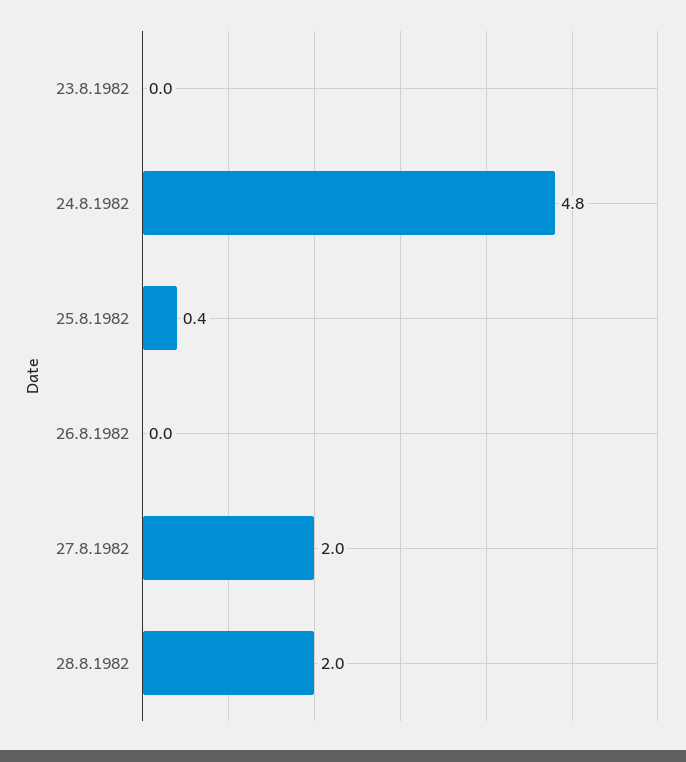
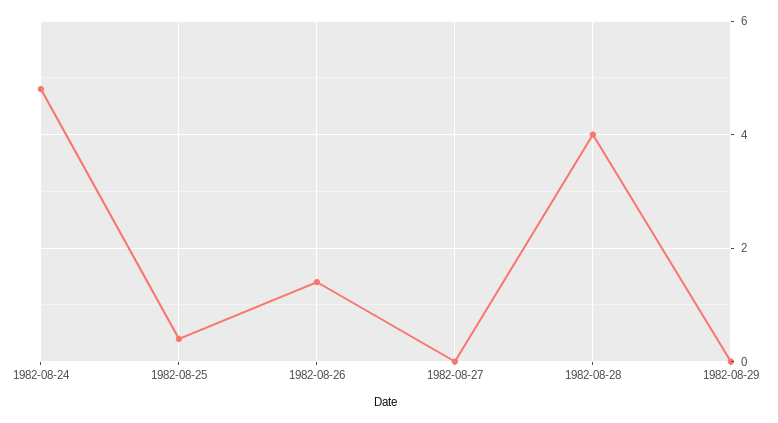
23.8.1982: 0 -> none
26.8.1982: 0 -> 1.5
27.8.1982: 2 -> 0
28.8.1982: 2 -> 4
1982-08-29: none -> 0

